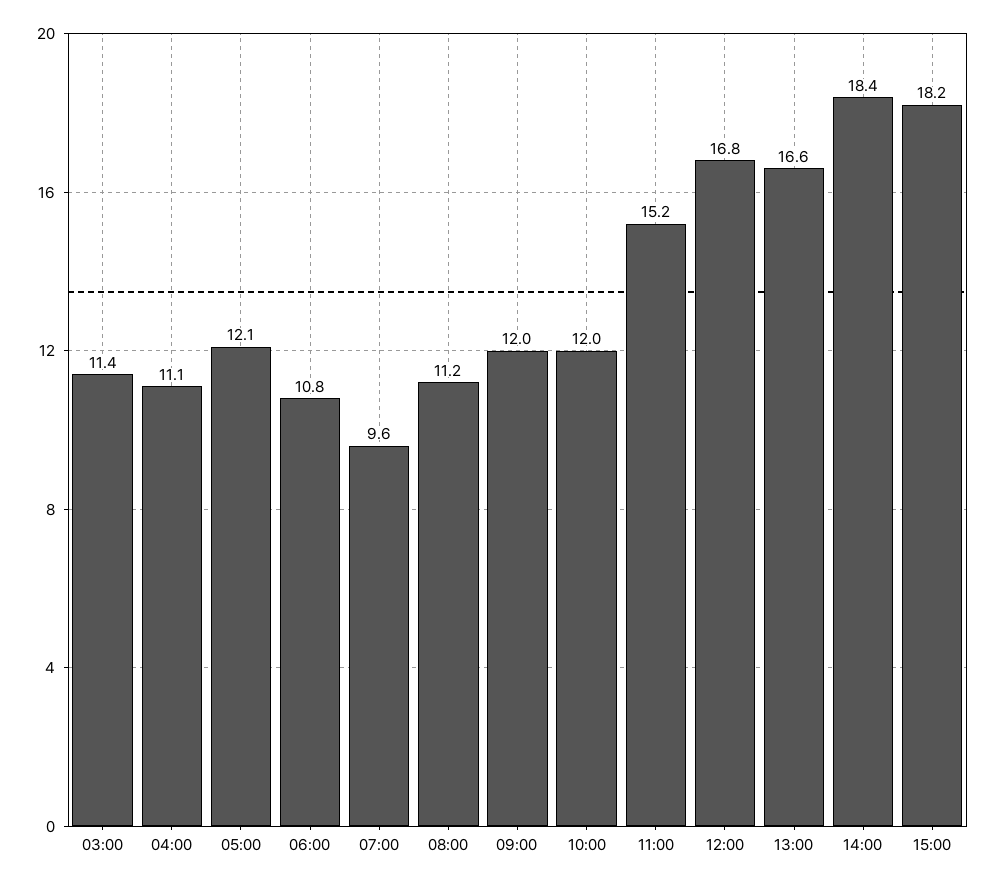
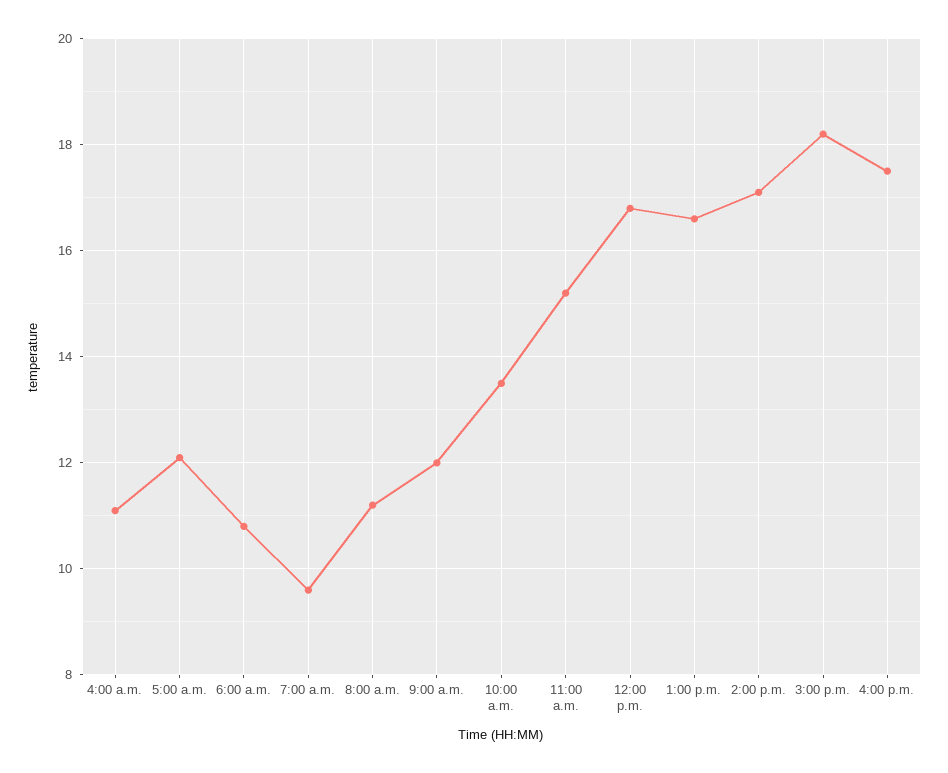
03:00: 11.4 -> none
10:00: 12 -> 13.5
14:00: 18.4 -> 17
4:00 p.m.: none -> 17.5

